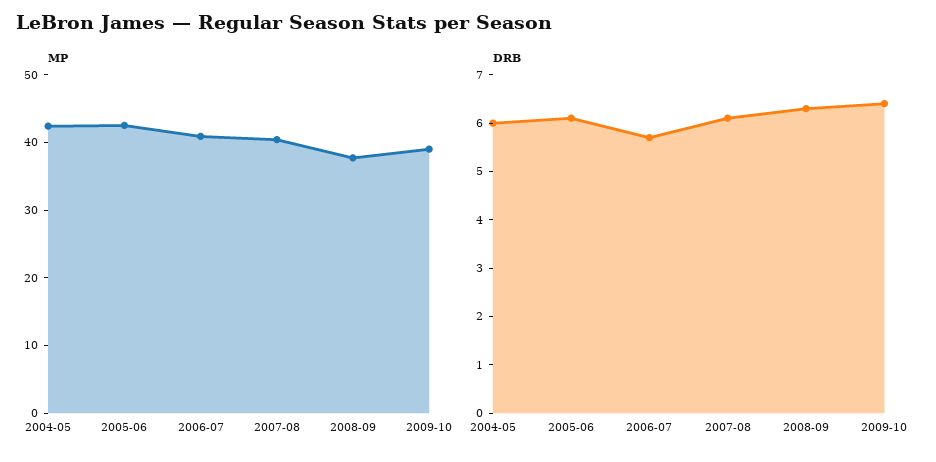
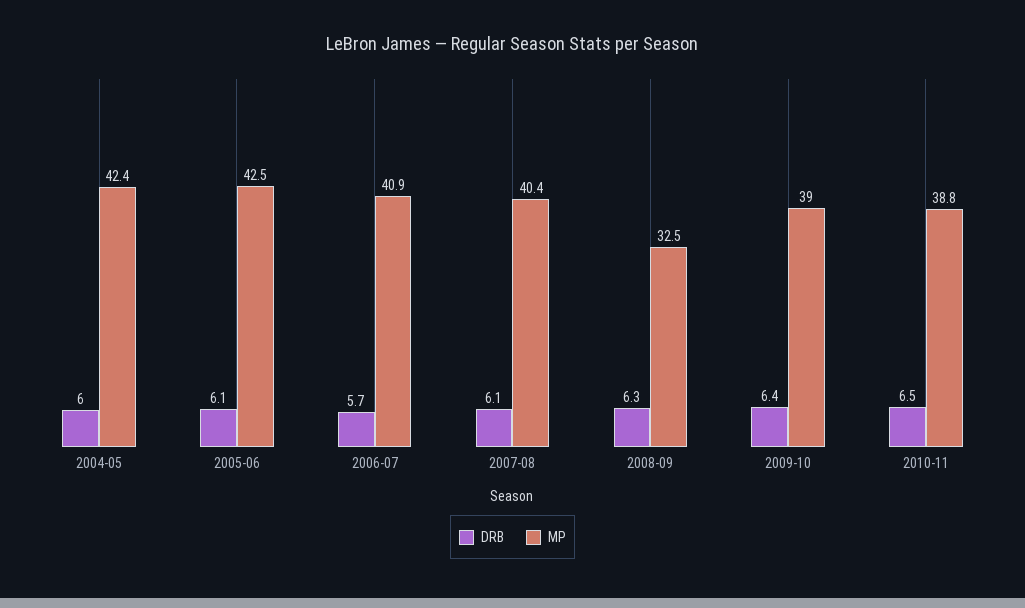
MP, 2008-09: 38 -> 32.5
DRB, 2010-11: none -> 6.5
MP, 2010-11: none -> 38.8

